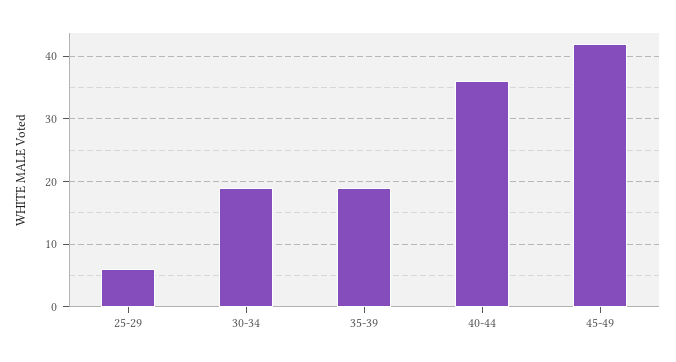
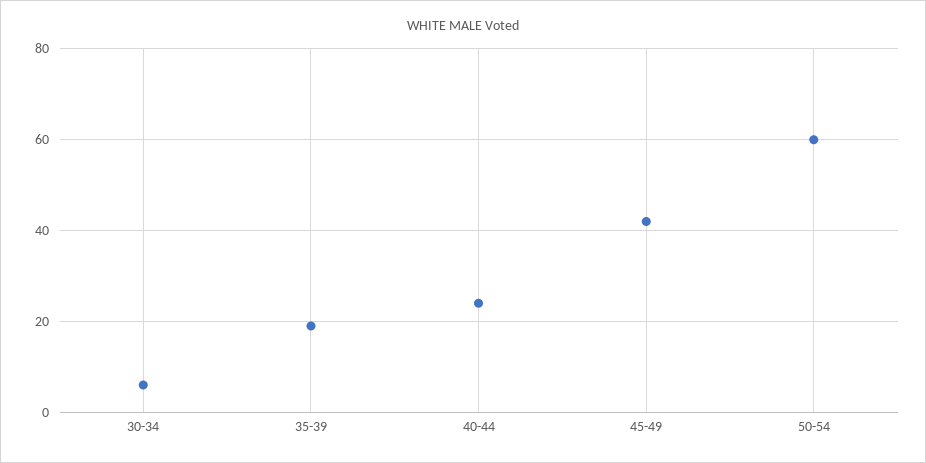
25-29: 6 -> none
30-34: 19 -> 5
40-44: 36 -> 25
50-54: none -> 60

